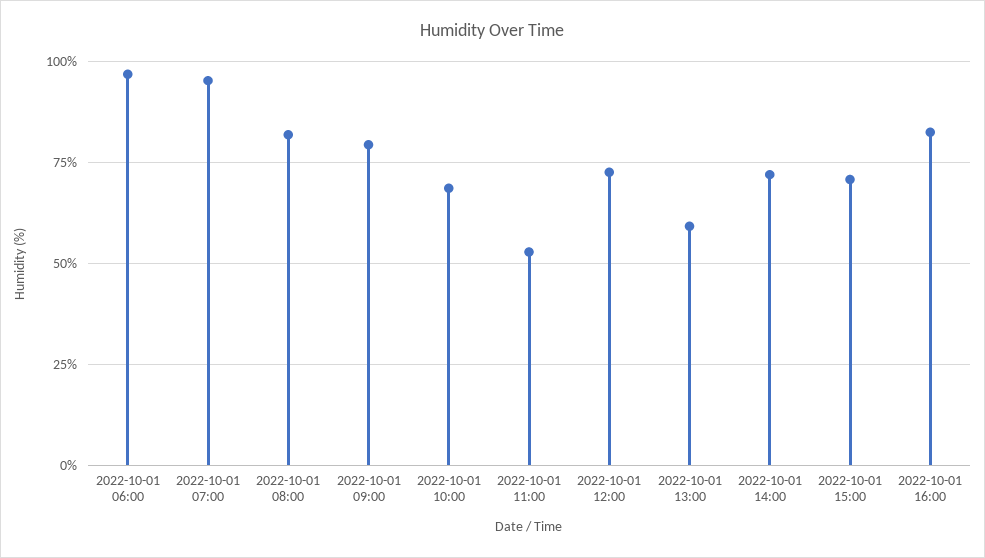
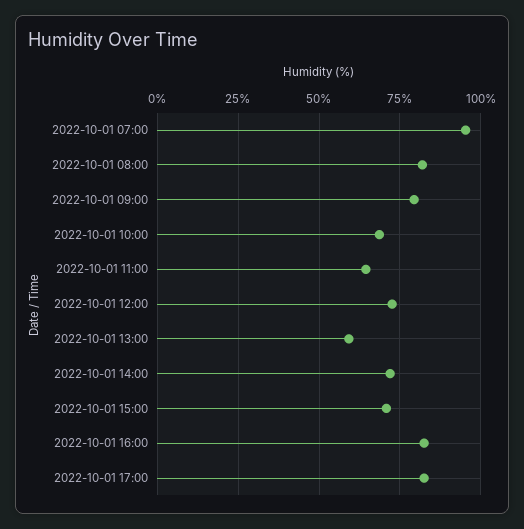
2022-10-01 06:00: 97.5 -> none
2022-10-01 11:00: 52.5 -> 65
2022-10-01 17:00: none -> 82.5

